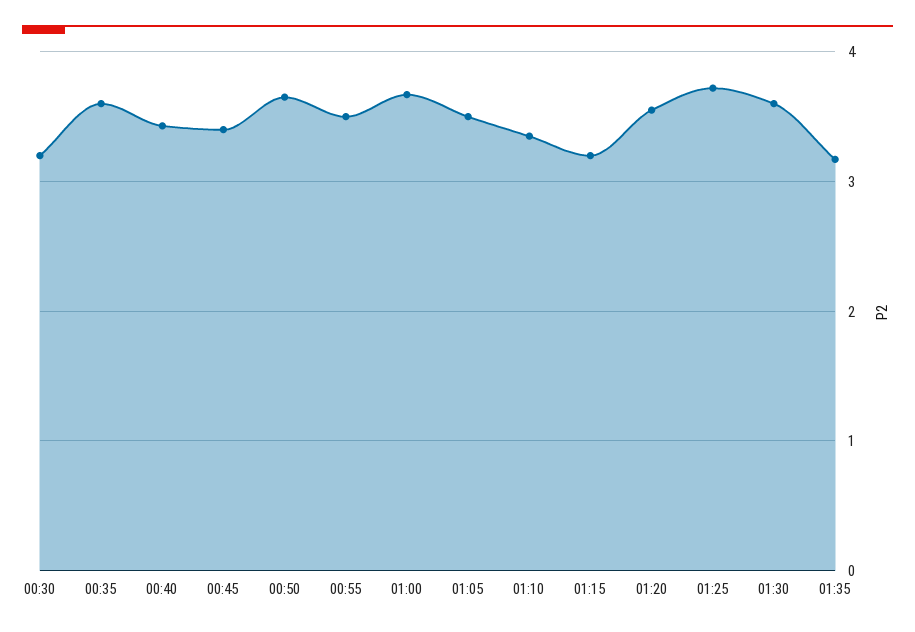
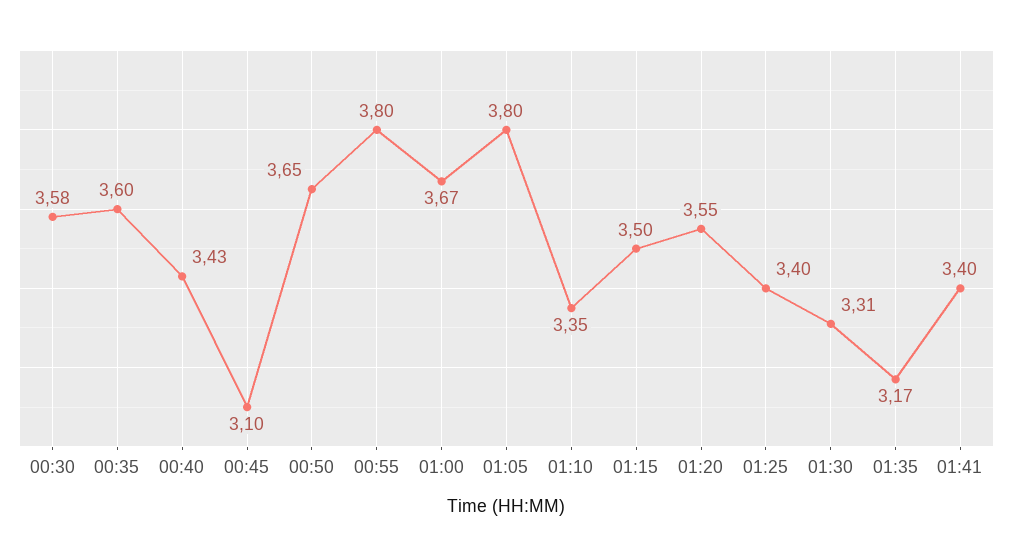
00:30: 3.2 -> 3.58
00:45: 3.4 -> 3.1
00:55: 3.5 -> 3.8
01:05: 3.5 -> 3.8
01:15: 3.2 -> 3.5
01:25: 3.7 -> 3.4
01:30: 3.6 -> 3.31
01:41: none -> 3.4

